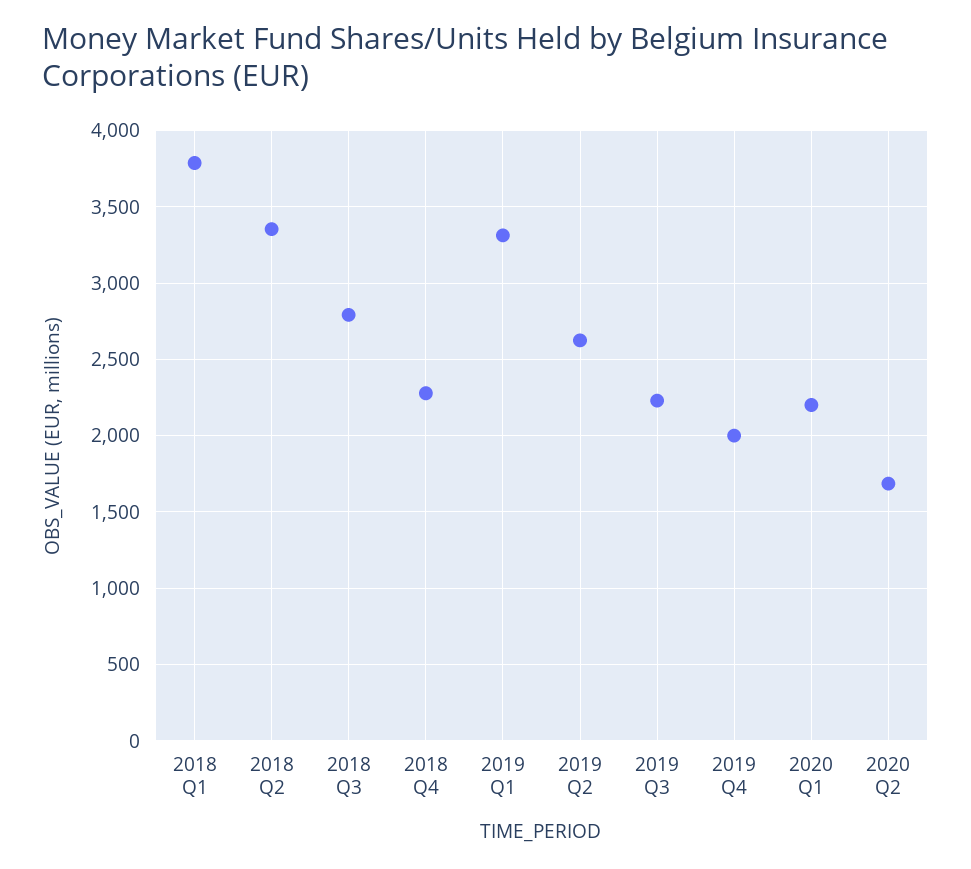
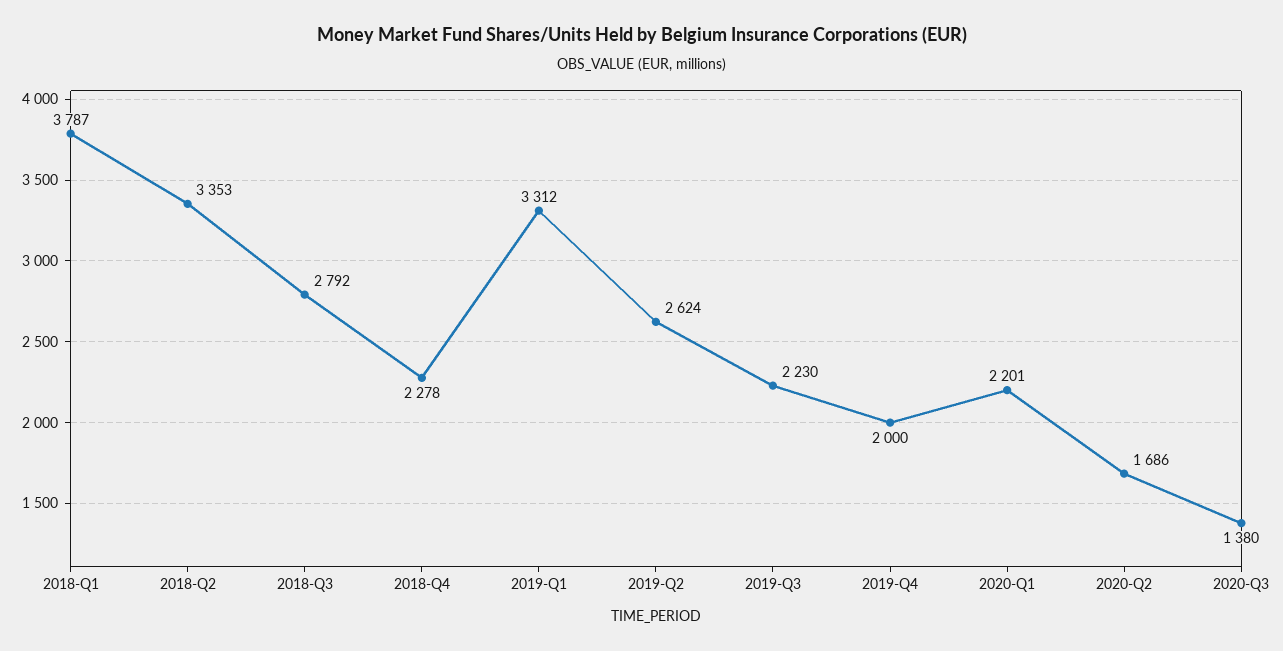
2020-Q3: none -> 1380

